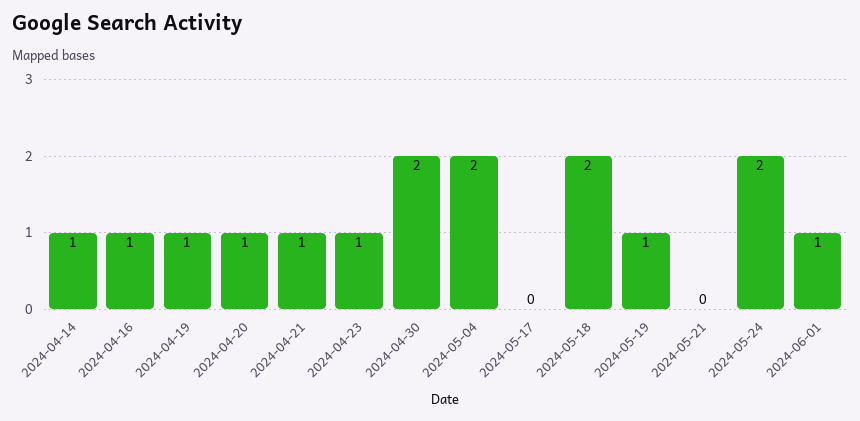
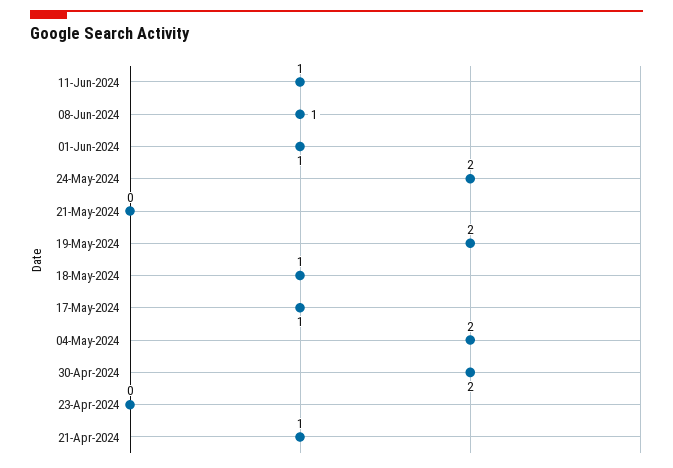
2024-04-14: 1 -> none
2024-04-16: 1 -> none
2024-04-19: 1 -> none
2024-04-20: 1 -> none
2024-04-23: 1 -> 0
2024-05-17: 0 -> 1
2024-05-18: 2 -> 1
2024-05-19: 1 -> 2
11-Jun-2024: none -> 1
08-Jun-2024: none -> 1

